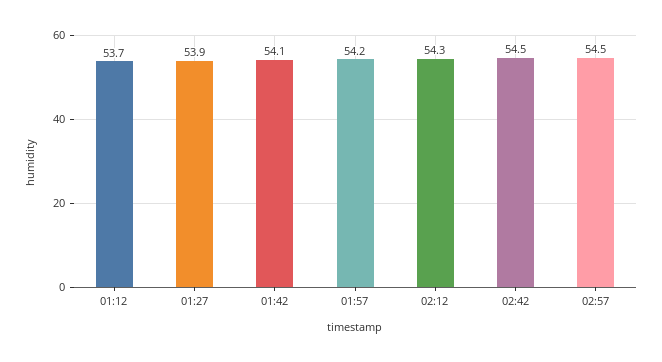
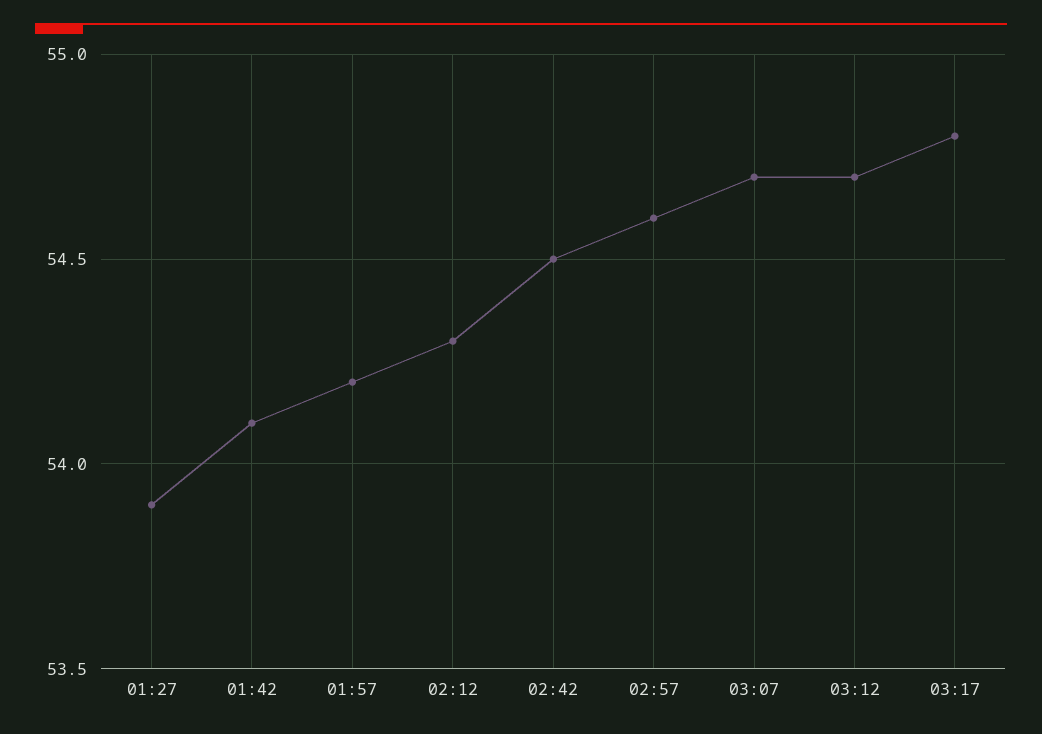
01:12: 53.7 -> none
02:57: 54.5 -> 54.6
03:07: none -> 54.7
03:12: none -> 54.7
03:17: none -> 54.8

